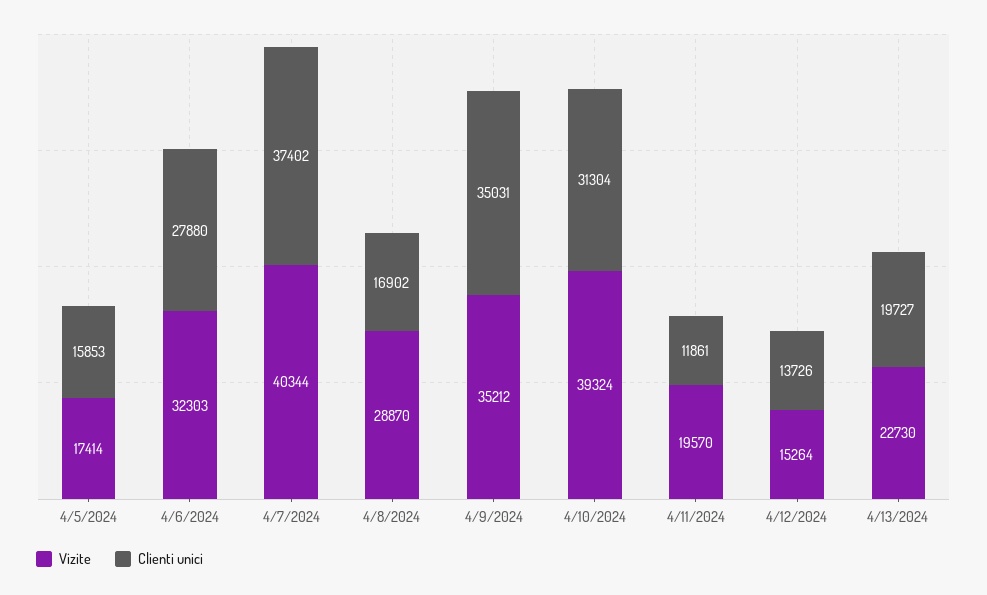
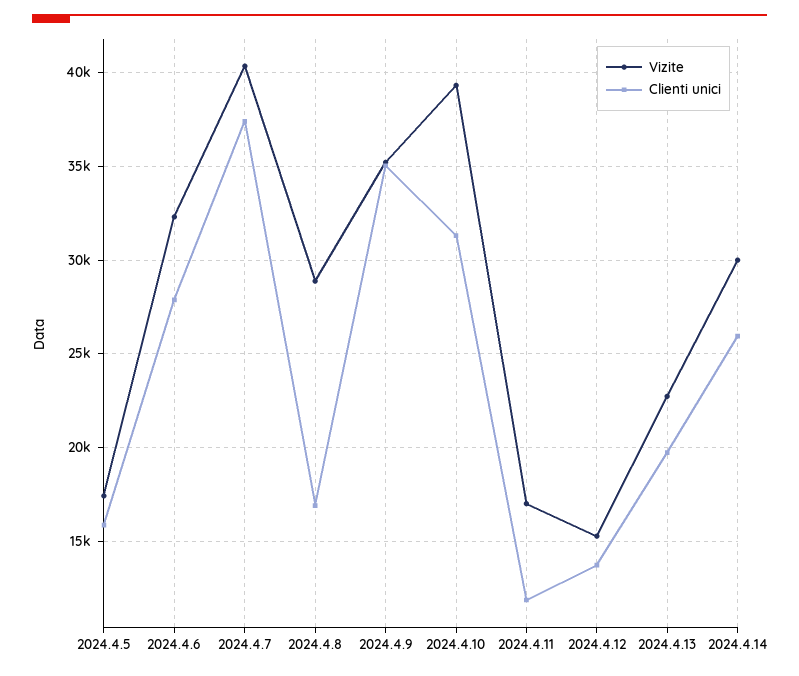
Vizite, 4/11/2024: 19570 -> 17000
Vizite, 2024.4.14: none -> 30000
Clienti unici, 2024.4.14: none -> 26000

